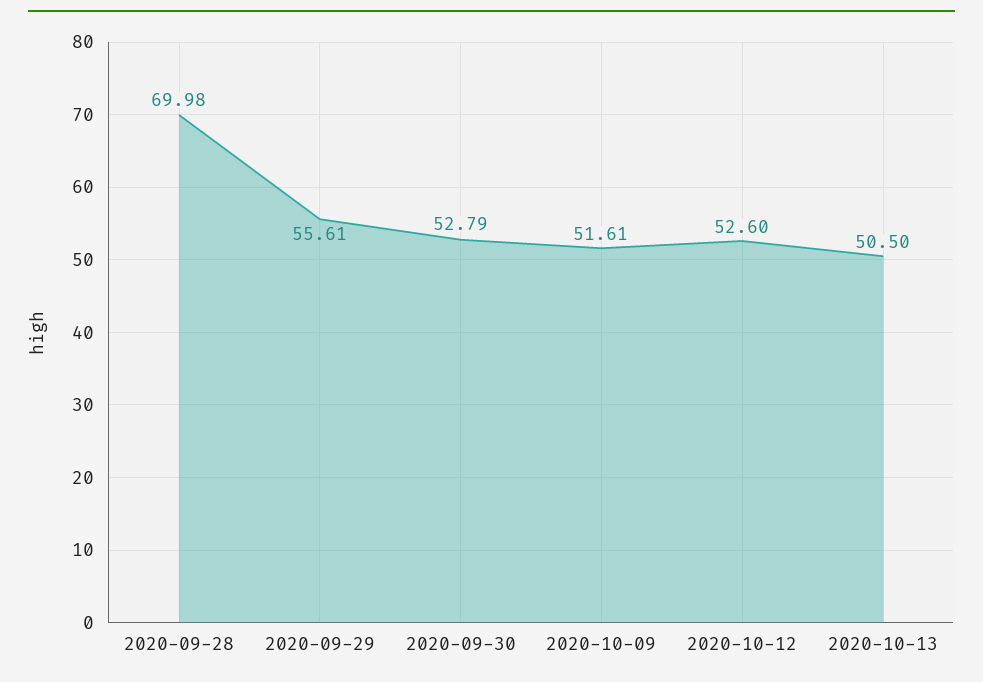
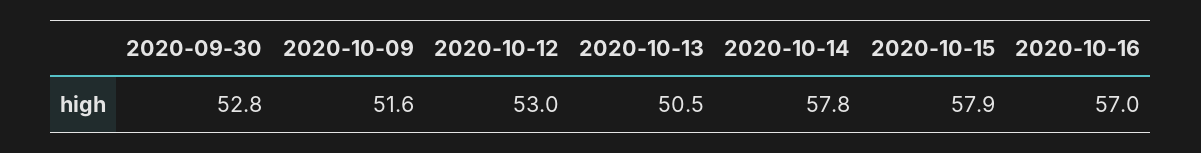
2020-09-28: 69.98 -> none
2020-09-29: 55.61 -> none
2020-10-12: 52.6 -> 53
2020-10-14: none -> 57.8
2020-10-15: none -> 57.9
2020-10-16: none -> 57

